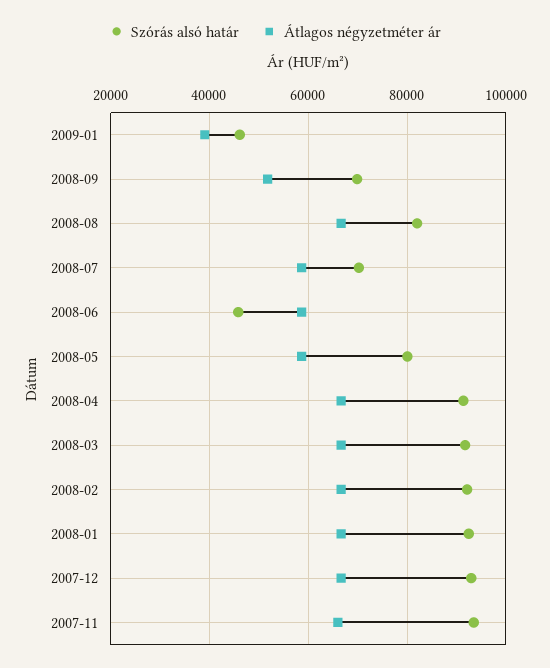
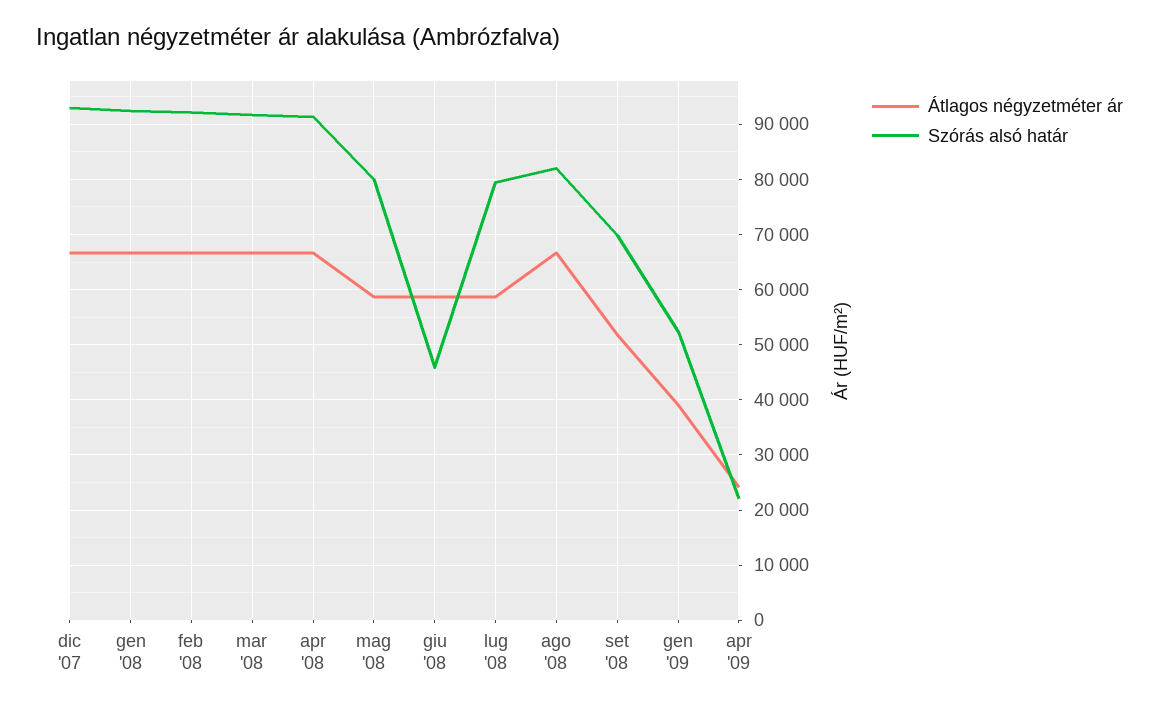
Szórás alsó határ, 2009-01: 46000 -> 52000
Szórás alsó határ, 2008-07: 70000 -> 80000
Szórás alsó határ, 2007-11: 94000 -> none
Átlagos négyzetméter ár, 2007-11: 66000 -> none
Átlagos négyzetméter ár, apr '09: none -> 24000
Szórás alsó határ, apr '09: none -> 22000

